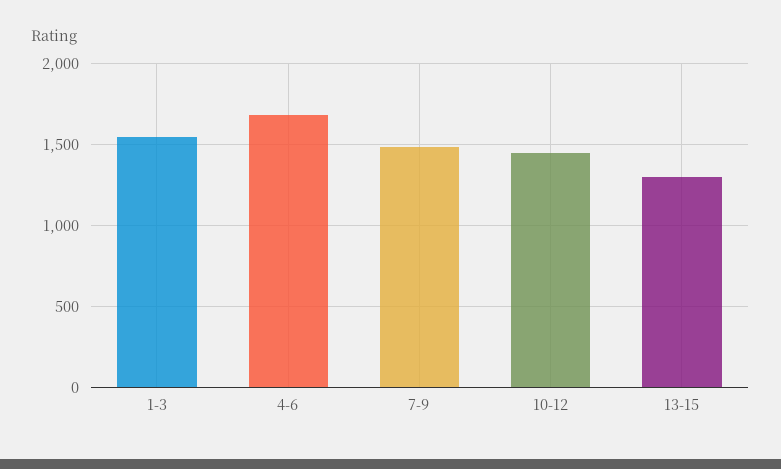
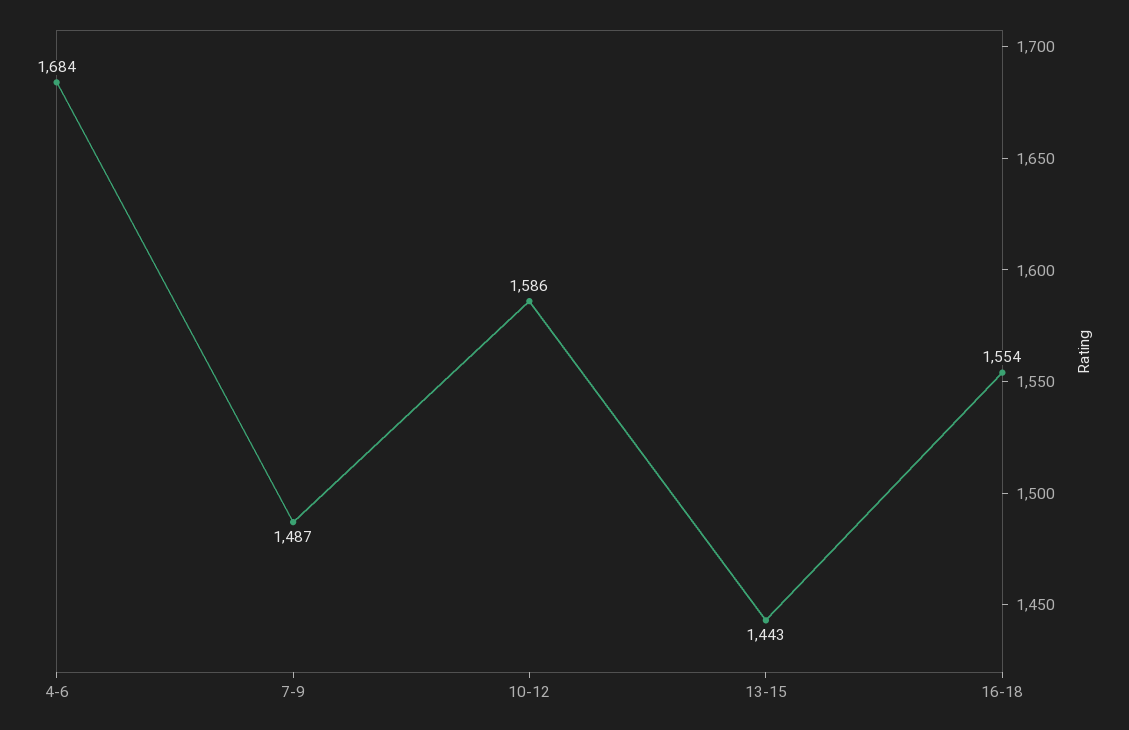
1-3: 1550 -> none
10-12: 1450 -> 1586
13-15: 1300 -> 1443
16-18: none -> 1554

